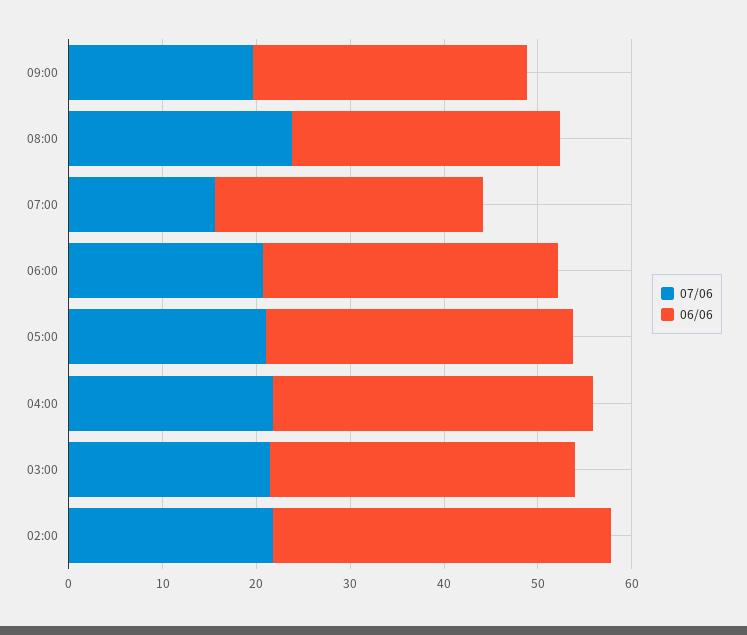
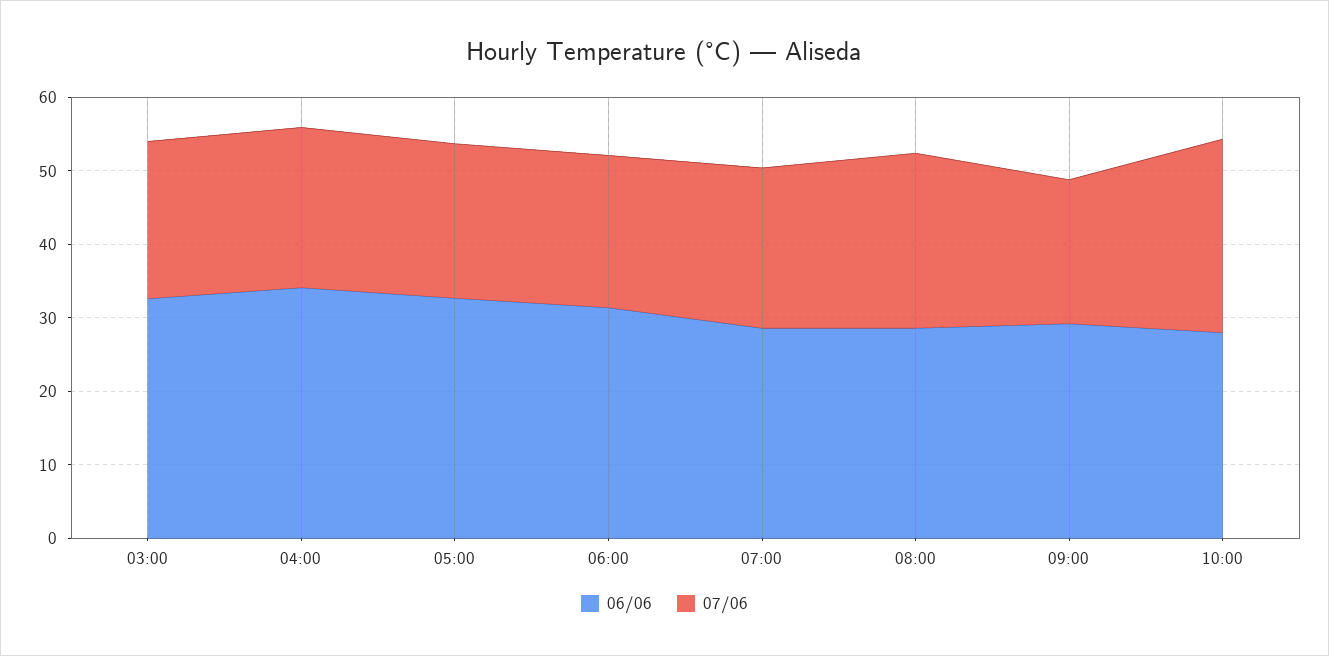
07/06, 07:00: 16 -> 22
07/06, 02:00: 22 -> none
06/06, 02:00: 36 -> none
06/06, 10:00: none -> 28
07/06, 10:00: none -> 26

